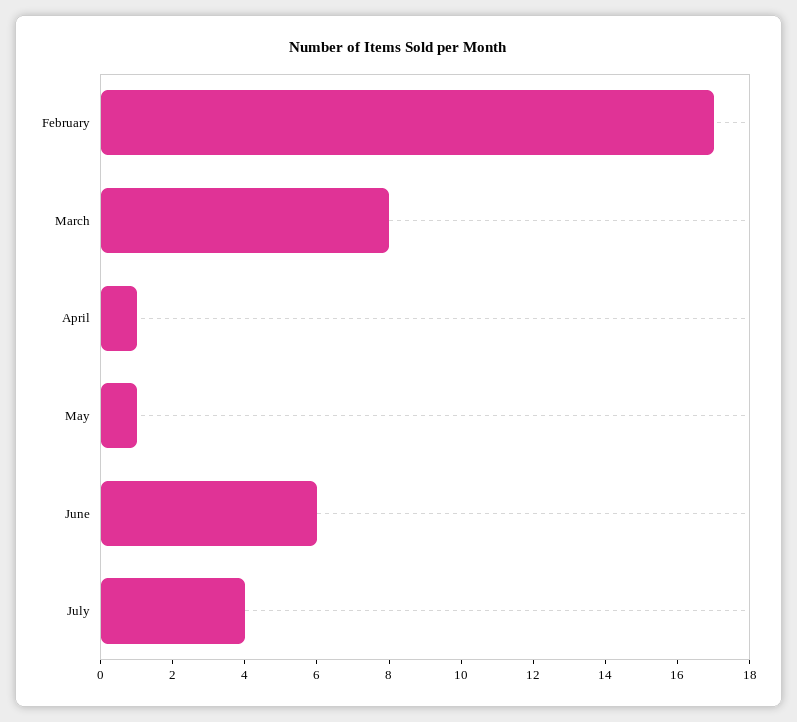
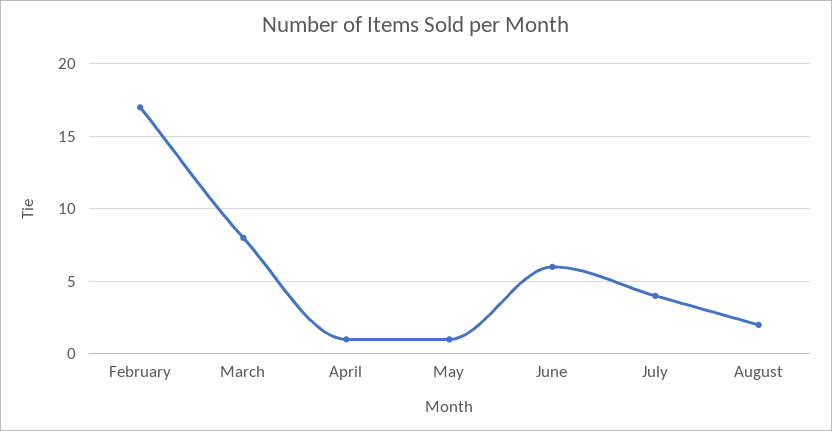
August: none -> 2

